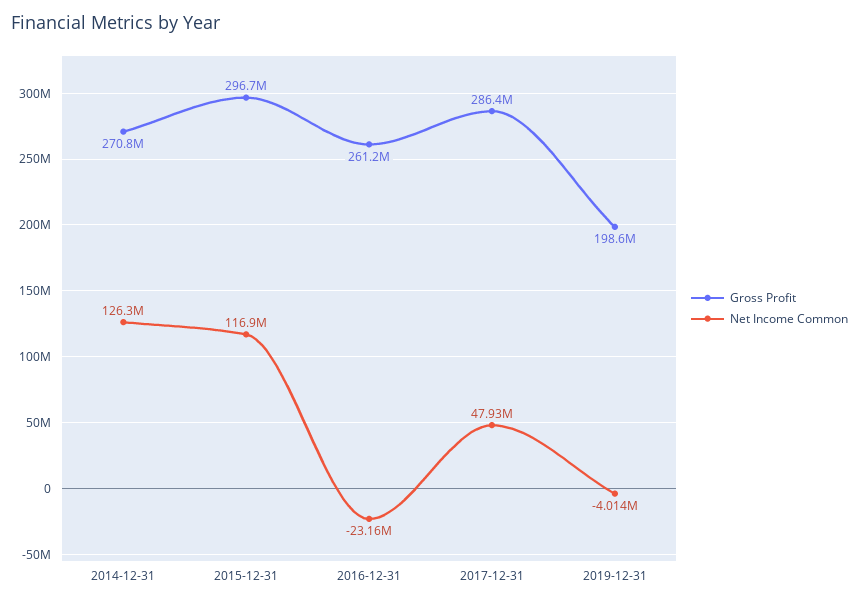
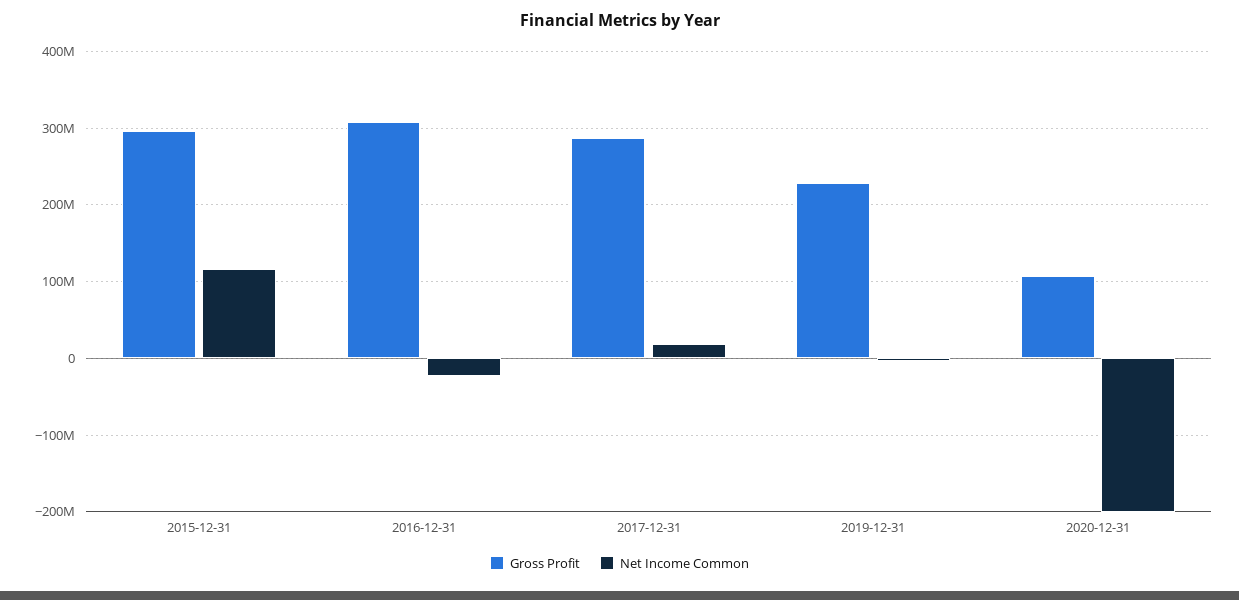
Gross Profit, 2014-12-31: 270800000 -> none
Net Income Common, 2014-12-31: 126300000 -> none
Gross Profit, 2016-12-31: 261200000 -> 310000000
Net Income Common, 2017-12-31: 47930000 -> 20000000
Gross Profit, 2019-12-31: 198600000 -> 230000000
Gross Profit, 2020-12-31: none -> 110000000
Net Income Common, 2020-12-31: none -> -200000000

